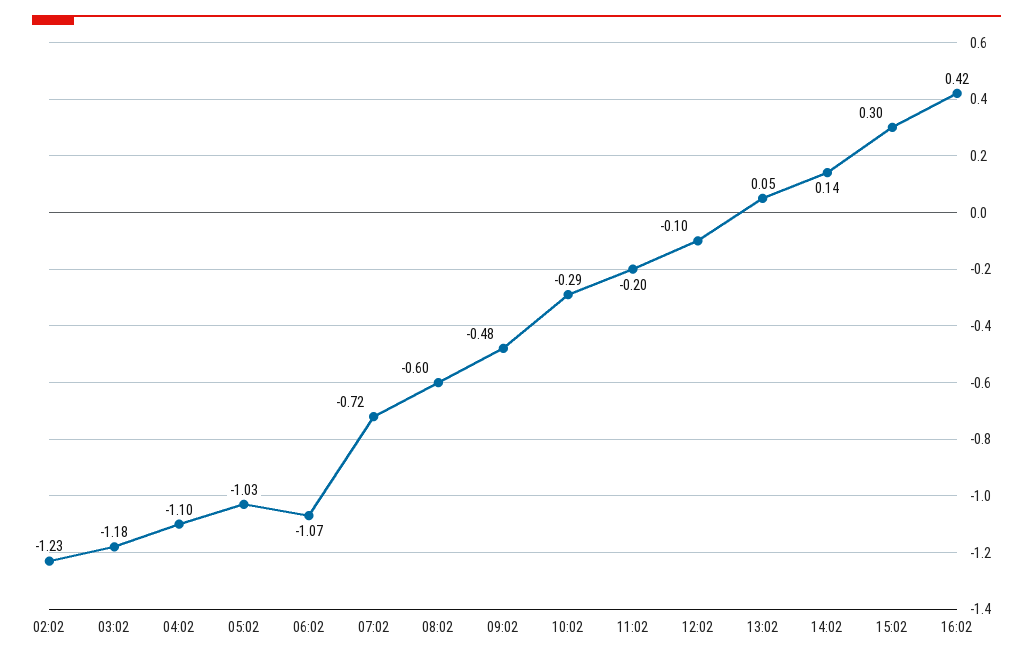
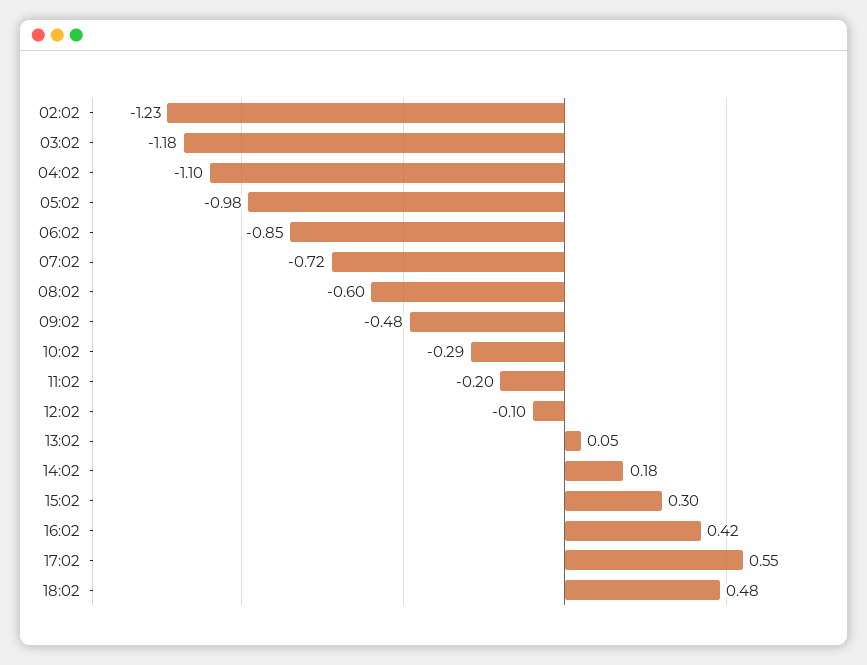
05:02: -1.03 -> -0.98
06:02: -1.07 -> -0.85
14:02: 0.14 -> 0.18
17:02: none -> 0.55
18:02: none -> 0.48

